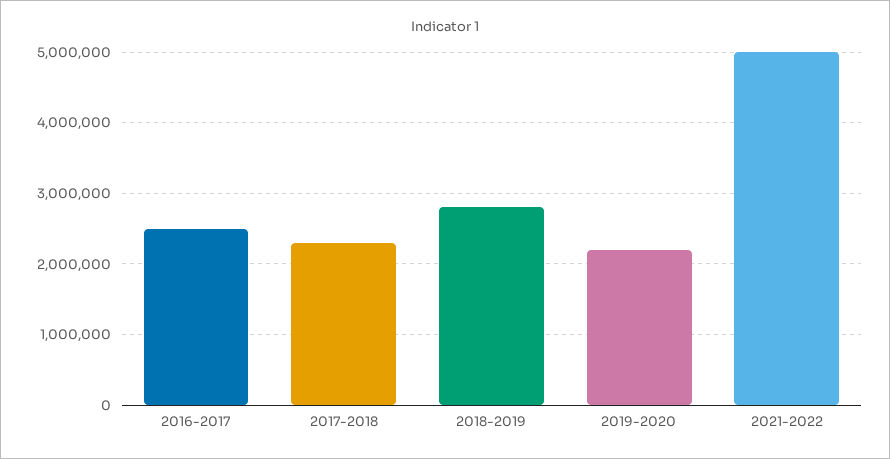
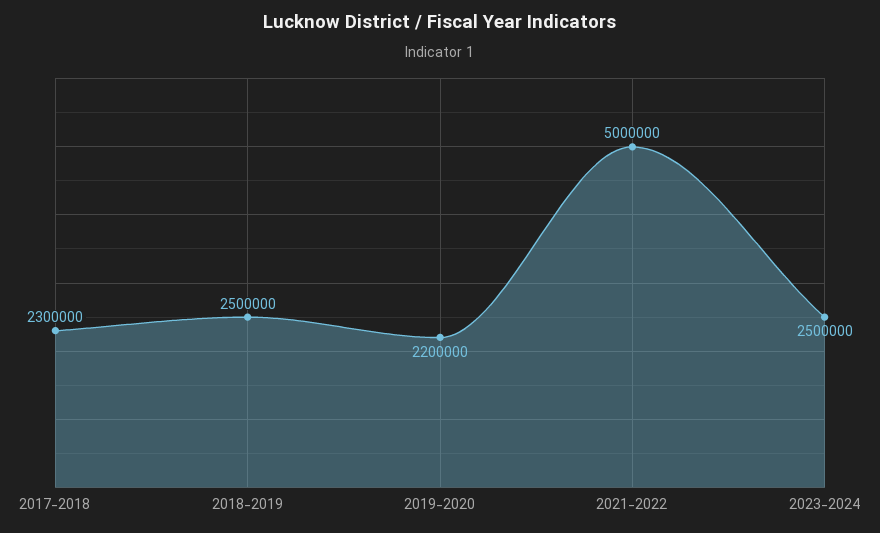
2016-2017: 2500000 -> none
2018-2019: 2800000 -> 2500000
2023-2024: none -> 2500000

